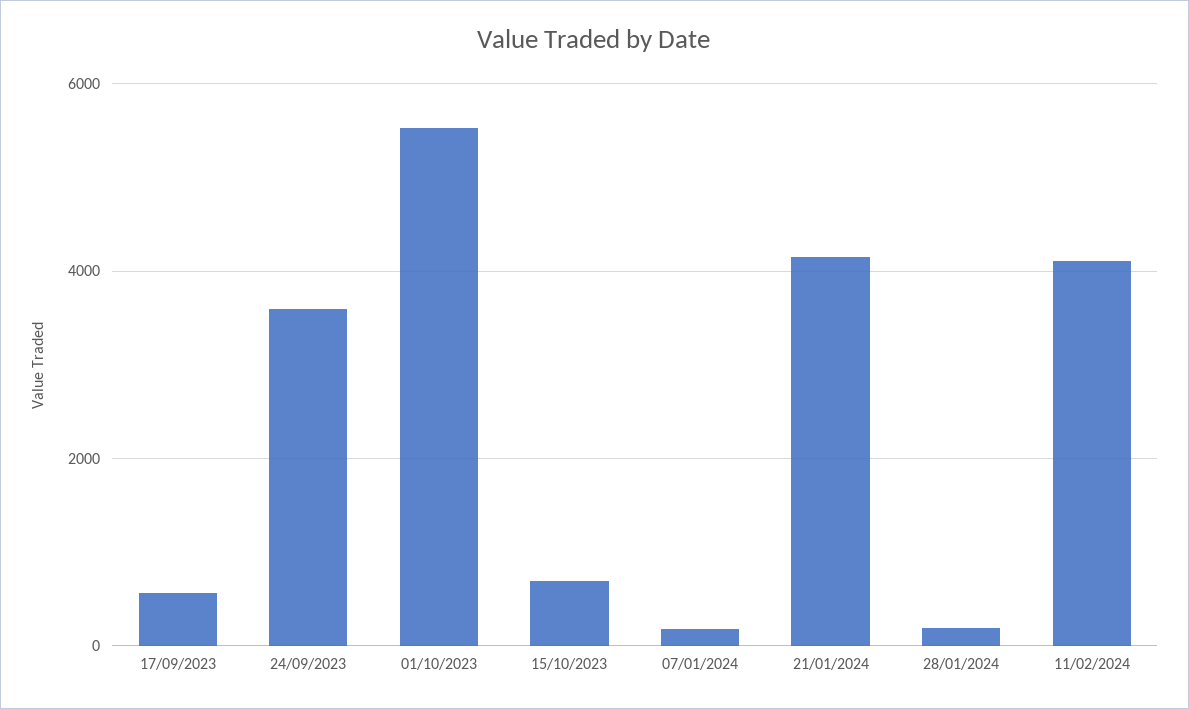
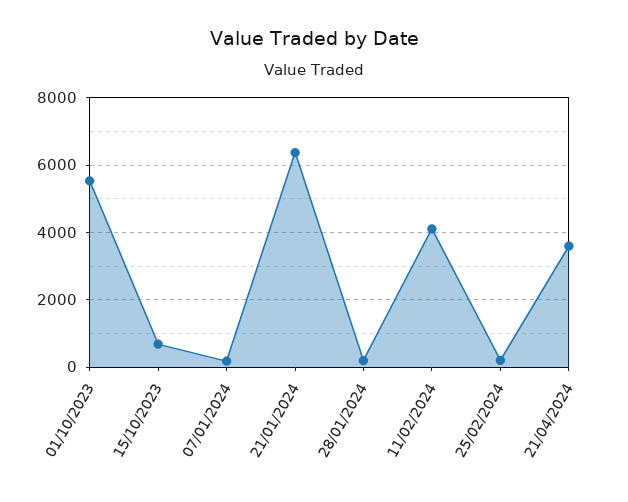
17/09/2023: 600 -> none
24/09/2023: 3600 -> none
21/01/2024: 4200 -> 6400
25/02/2024: none -> 200
21/04/2024: none -> 3600

